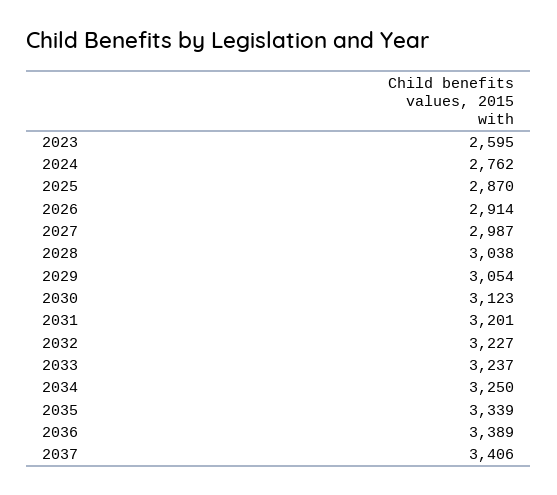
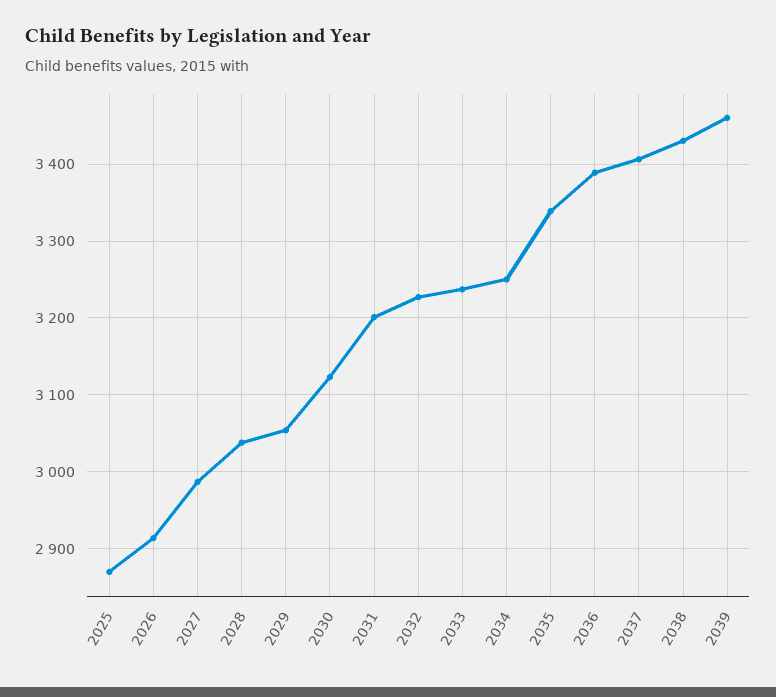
2023: 2595 -> none
2024: 2762 -> none
2038: none -> 3430
2039: none -> 3460

